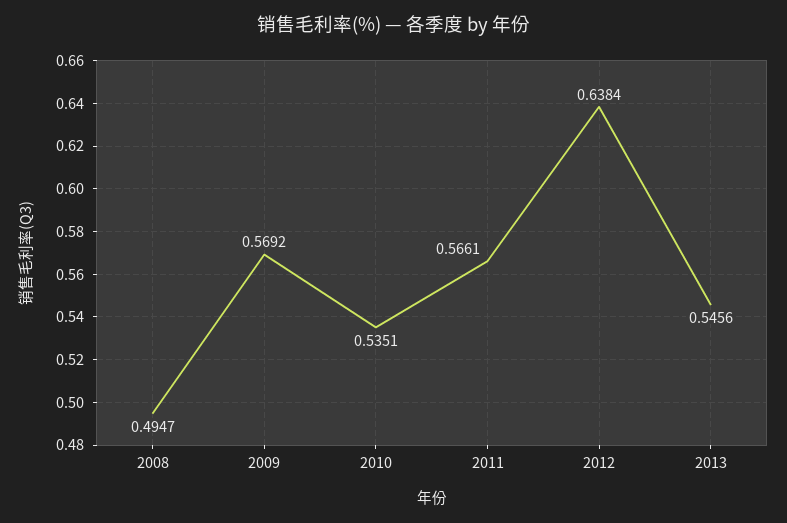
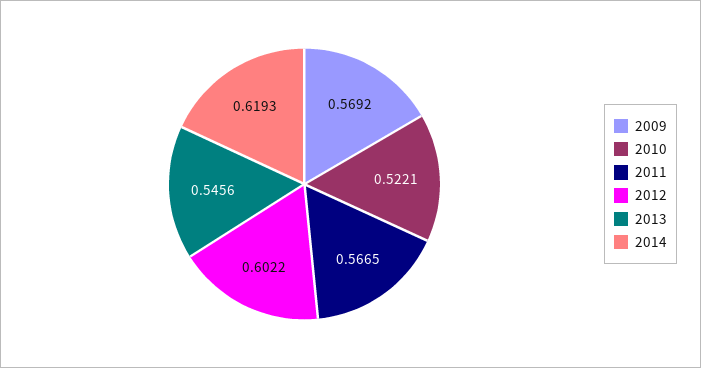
2008: 0.4947 -> none
2010: 0.5351 -> 0.5221
2011: 0.5661 -> 0.5665
2012: 0.6384 -> 0.6022
2014: none -> 0.6193

